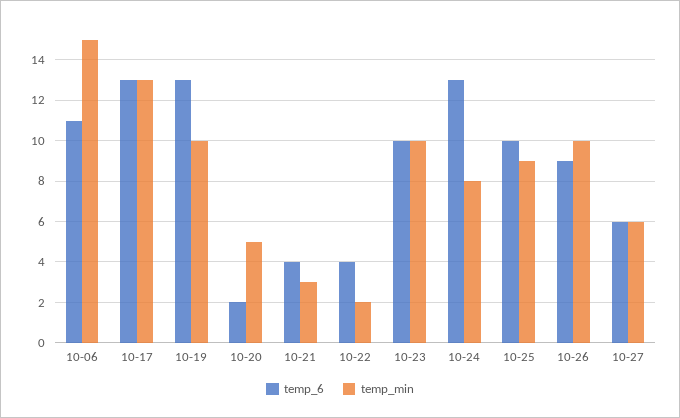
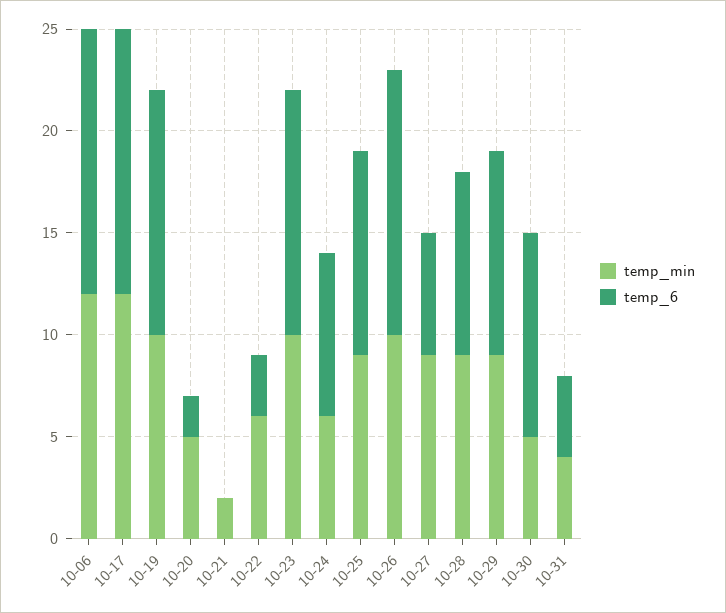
temp_6, 10-06: 11 -> 13
temp_min, 10-06: 15 -> 12
temp_min, 10-17: 13 -> 12
temp_6, 10-19: 13 -> 12
temp_6, 10-21: 4 -> 0
temp_min, 10-21: 3 -> 2
temp_6, 10-22: 4 -> 3
temp_min, 10-22: 2 -> 6
temp_6, 10-23: 10 -> 12
temp_6, 10-24: 13 -> 8
temp_min, 10-24: 8 -> 6
temp_6, 10-26: 9 -> 13
temp_min, 10-27: 6 -> 9
temp_min, 10-28: none -> 9
temp_6, 10-28: none -> 9
temp_min, 10-29: none -> 9
temp_6, 10-29: none -> 10
temp_min, 10-30: none -> 5
temp_6, 10-30: none -> 10
temp_min, 10-31: none -> 4
temp_6, 10-31: none -> 4

